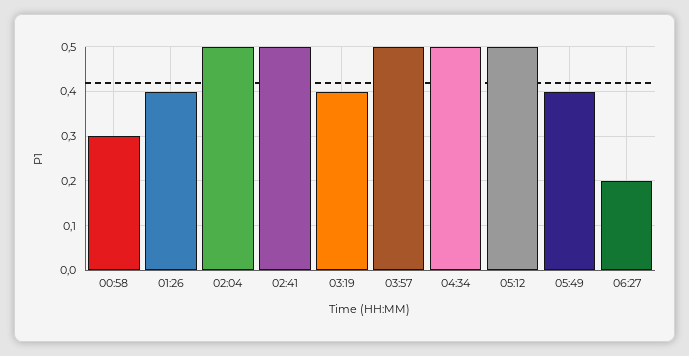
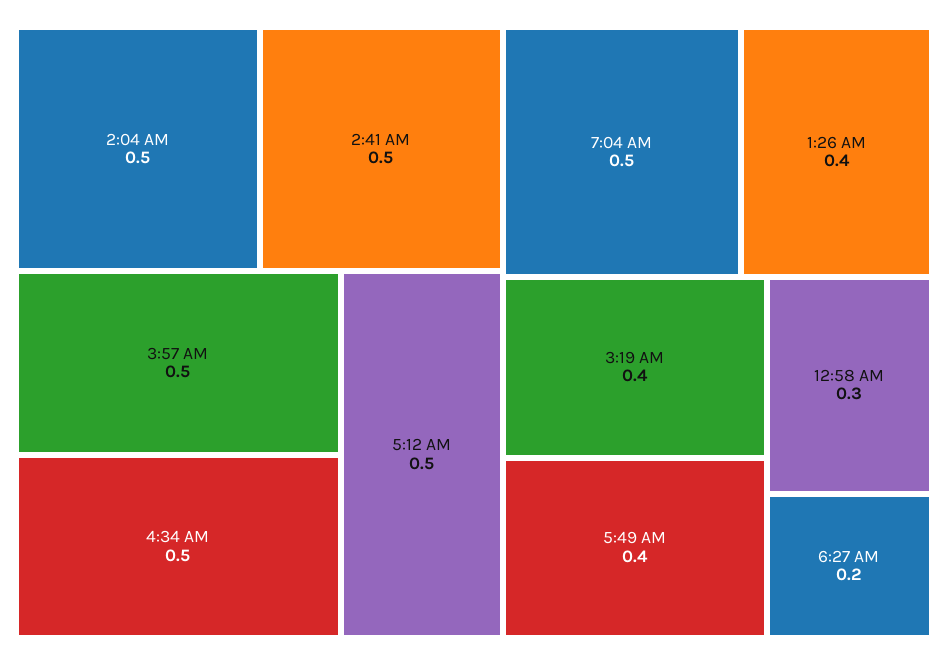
7:04 AM: none -> 0.5

